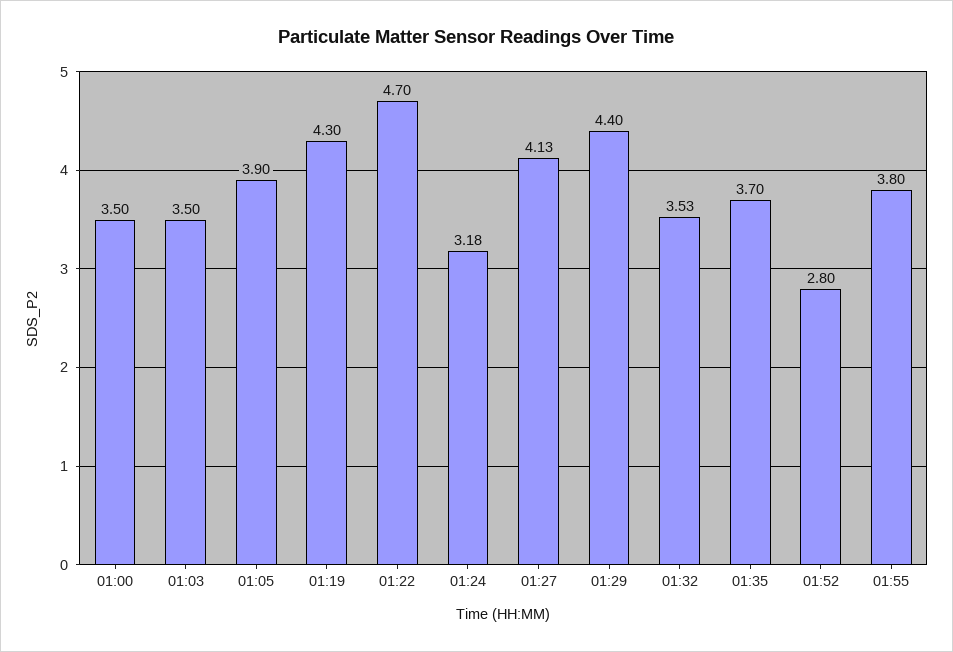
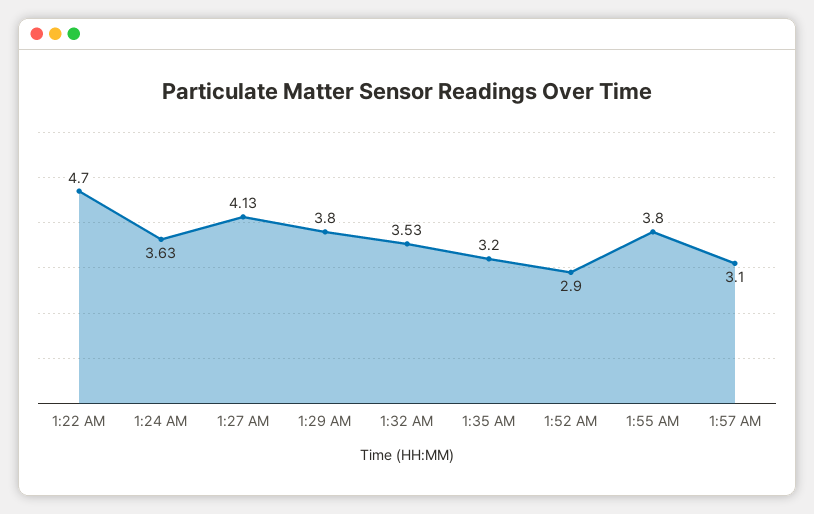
01:00: 3.5 -> none
01:03: 3.5 -> none
01:05: 3.9 -> none
01:19: 4.3 -> none
01:24: 3.18 -> 3.63
01:29: 4.4 -> 3.8
01:35: 3.7 -> 3.2
01:52: 2.8 -> 2.9
1:57 AM: none -> 3.1

